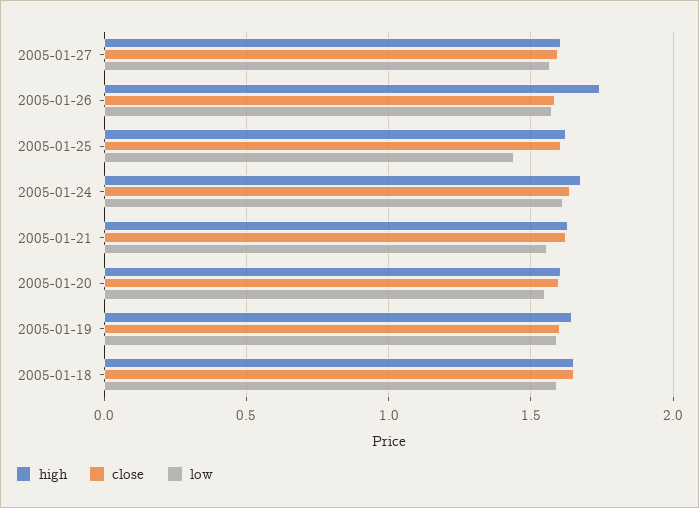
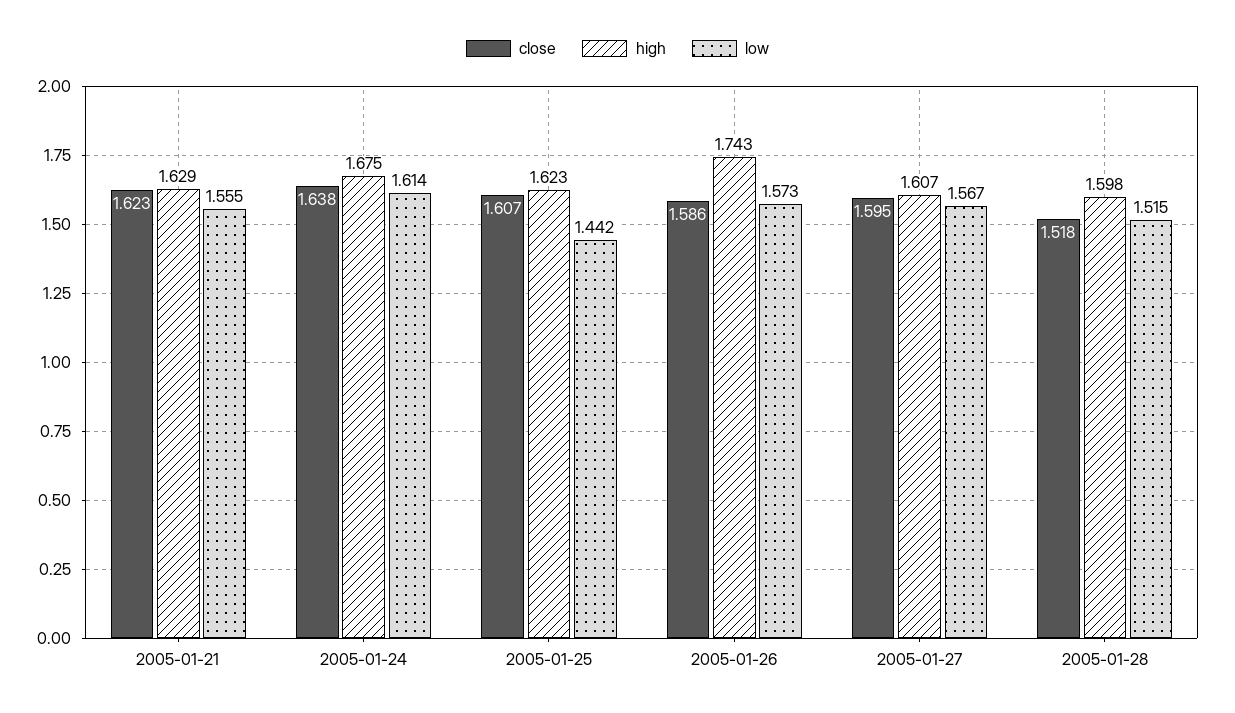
high, 2005-01-20: 1.6 -> none
close, 2005-01-20: 1.6 -> none
low, 2005-01-20: 1.55 -> none
high, 2005-01-19: 1.65 -> none
close, 2005-01-19: 1.6 -> none
low, 2005-01-19: 1.6 -> none
high, 2005-01-18: 1.65 -> none
close, 2005-01-18: 1.65 -> none
low, 2005-01-18: 1.6 -> none
close, 2005-01-28: none -> 1.518
high, 2005-01-28: none -> 1.598
low, 2005-01-28: none -> 1.515

